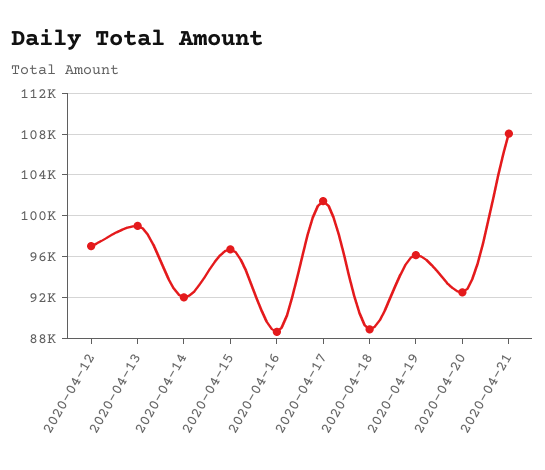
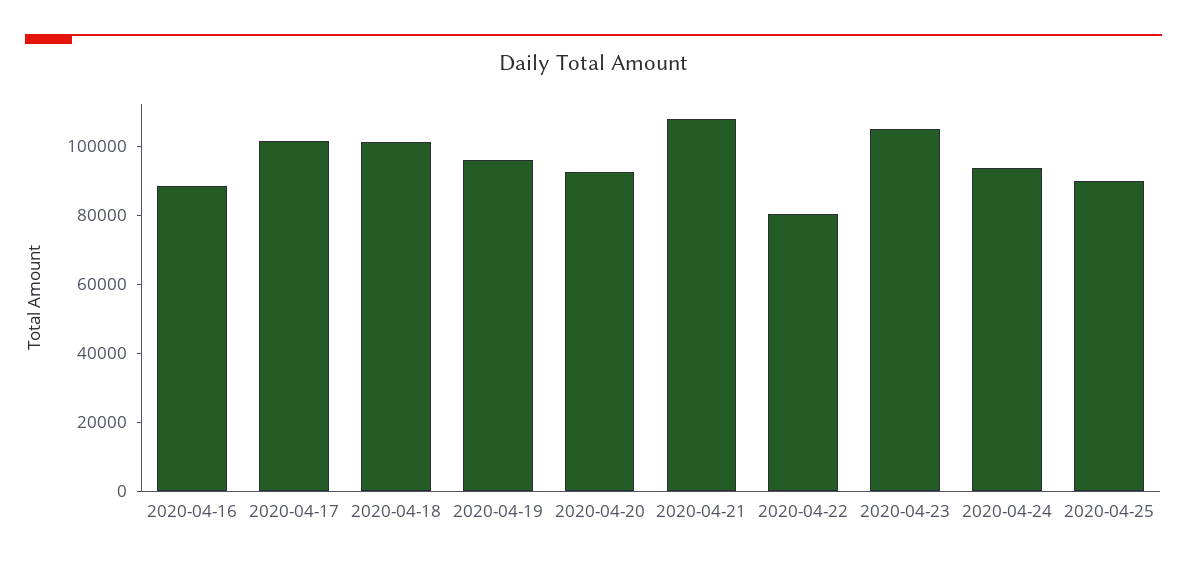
2020-04-12: 97000 -> none
2020-04-13: 99000 -> none
2020-04-14: 92000 -> none
2020-04-15: 97000 -> none
2020-04-18: 89000 -> 100000
2020-04-22: none -> 80000
2020-04-23: none -> 105000
2020-04-24: none -> 95000
2020-04-25: none -> 90000

